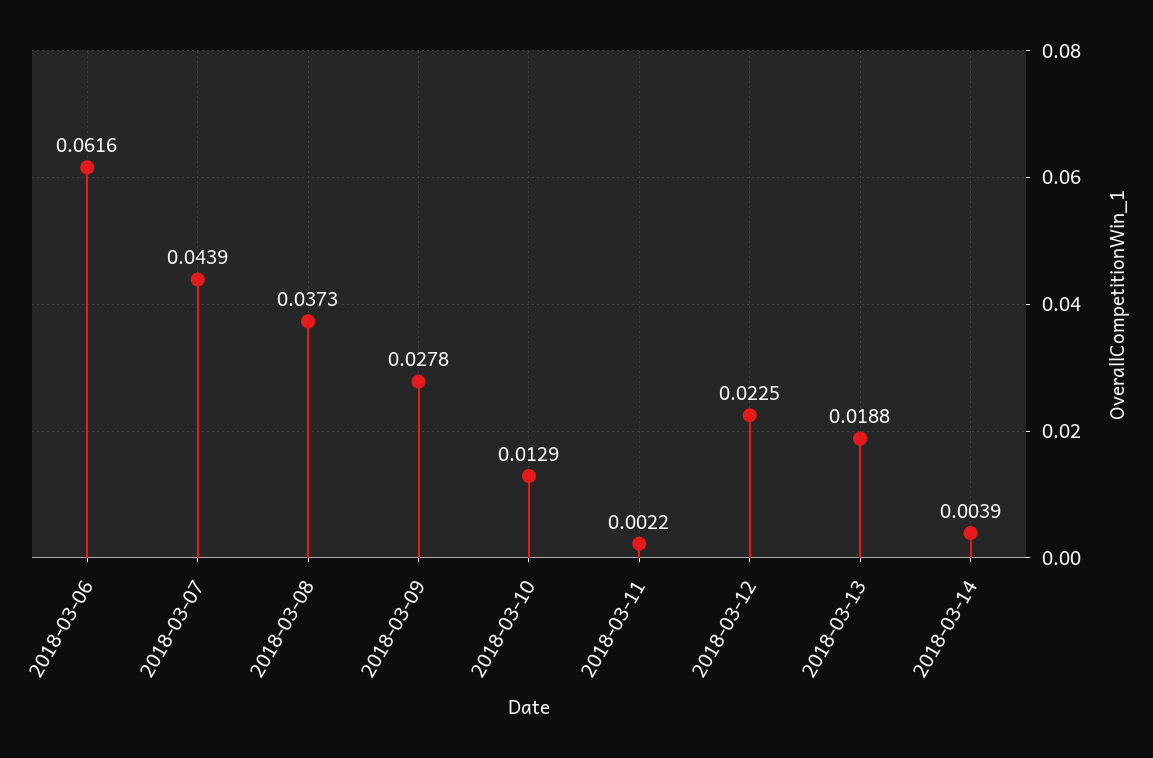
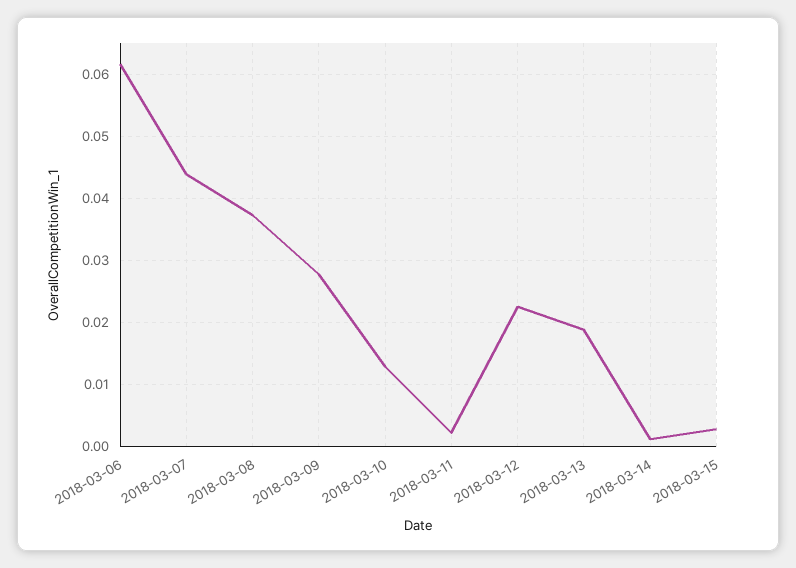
2018-03-14: 0.0039 -> 0.001
2018-03-15: none -> 0.003

